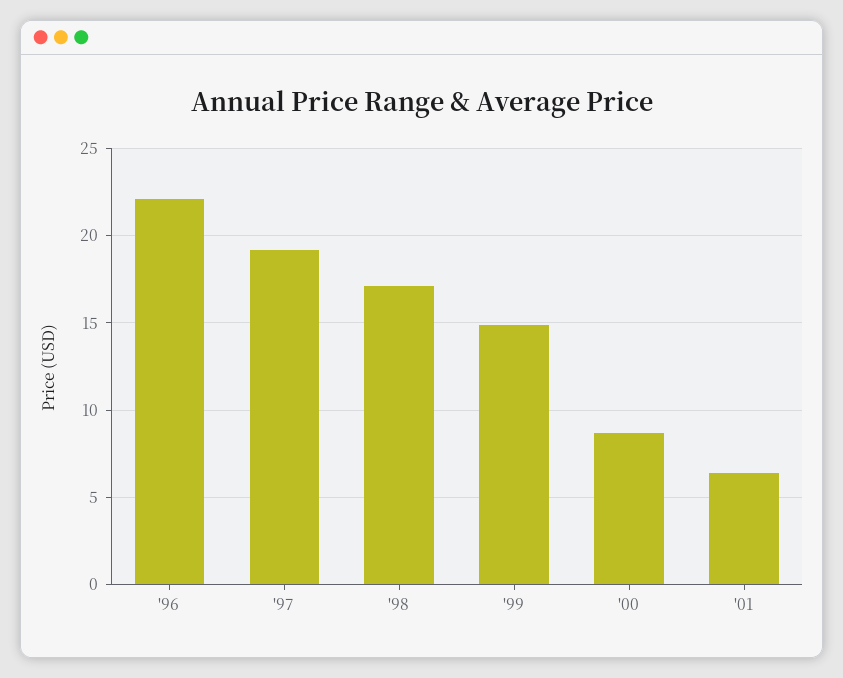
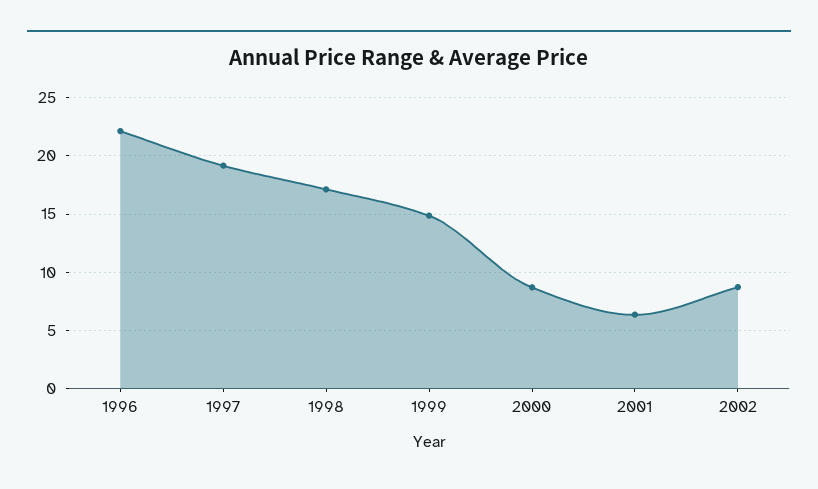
2002: none -> 9

